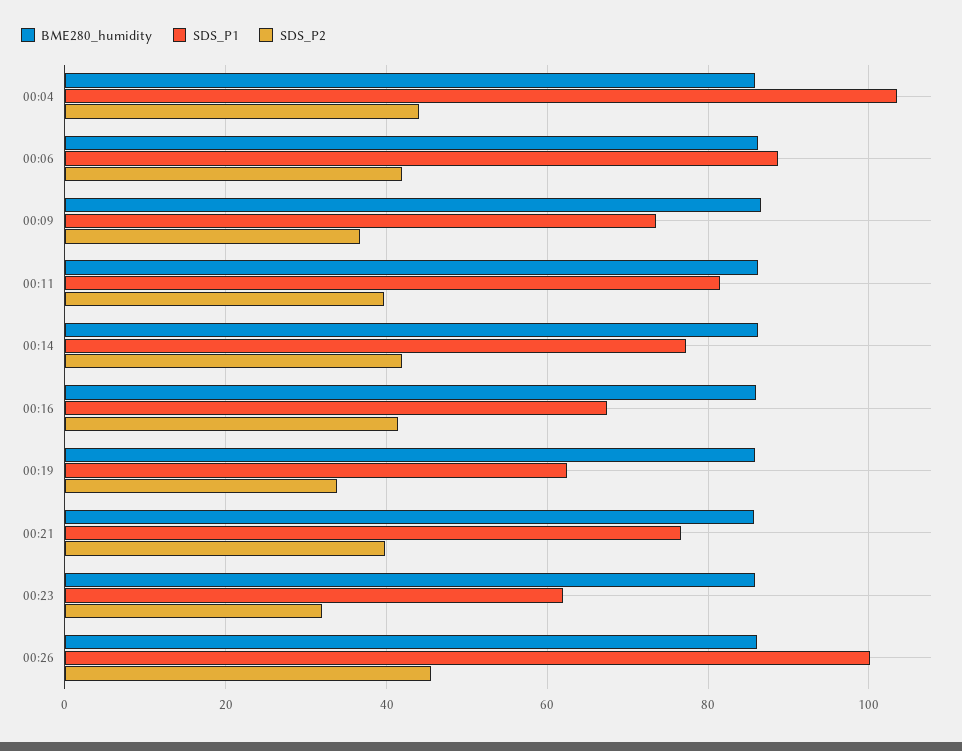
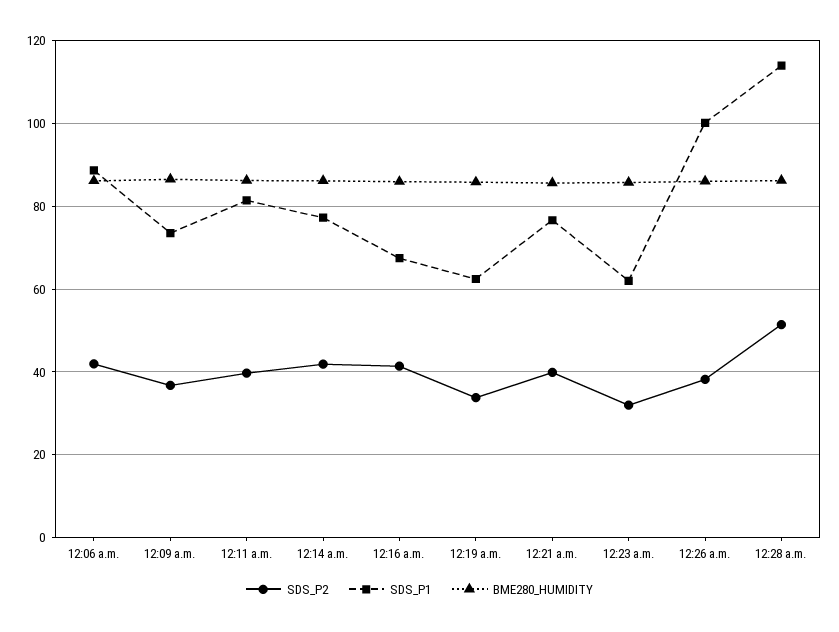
BME280_humidity, 00:04: 86 -> none
SDS_P1, 00:04: 104 -> none
SDS_P2, 00:04: 44 -> none
SDS_P2, 00:26: 46 -> 38
SDS_P2, 12:28 a.m.: none -> 52
SDS_P1, 12:28 a.m.: none -> 114
BME280_humidity, 12:28 a.m.: none -> 86

